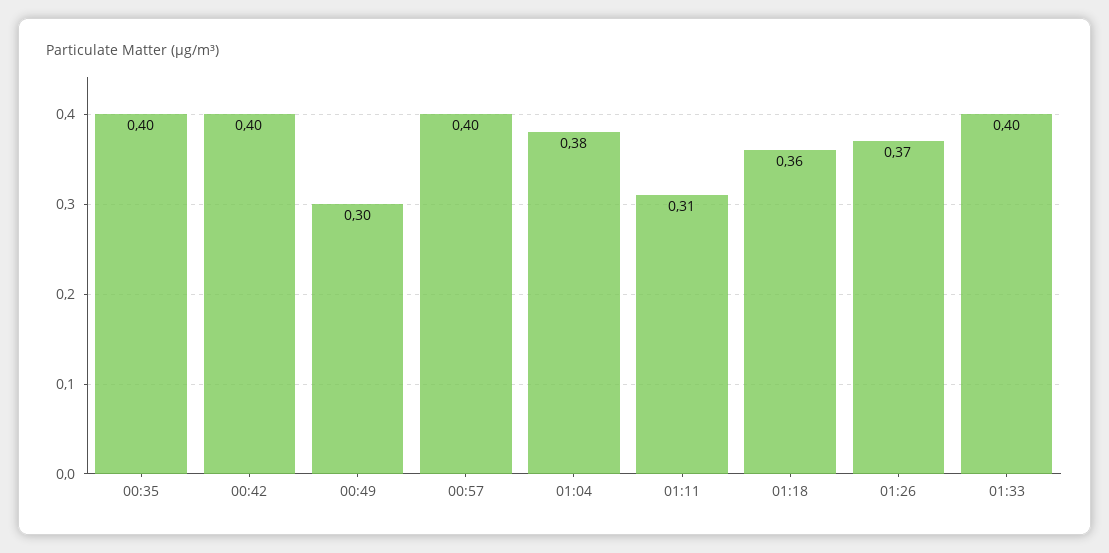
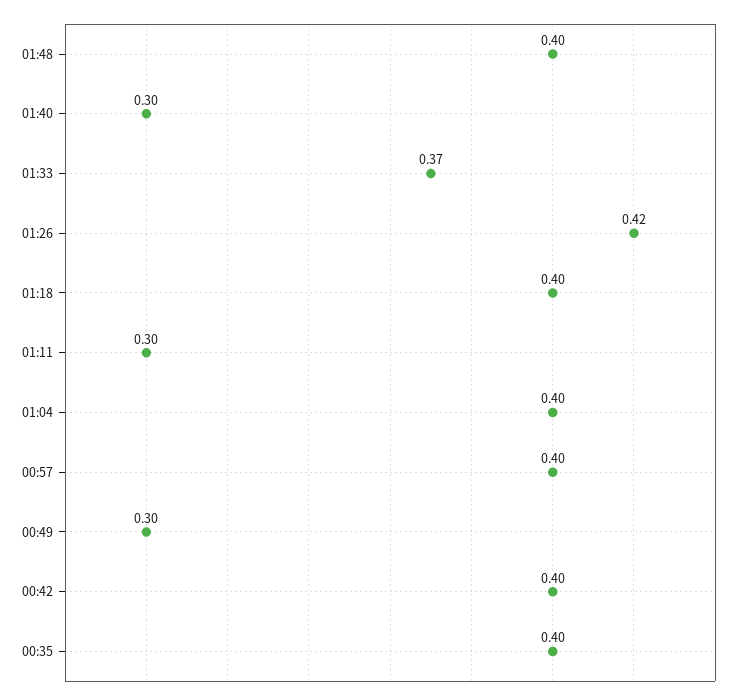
01:04: 0.38 -> 0.4
01:11: 0.31 -> 0.3
01:18: 0.36 -> 0.4
01:26: 0.37 -> 0.42
01:33: 0.4 -> 0.37
01:48: none -> 0.4
01:40: none -> 0.3

